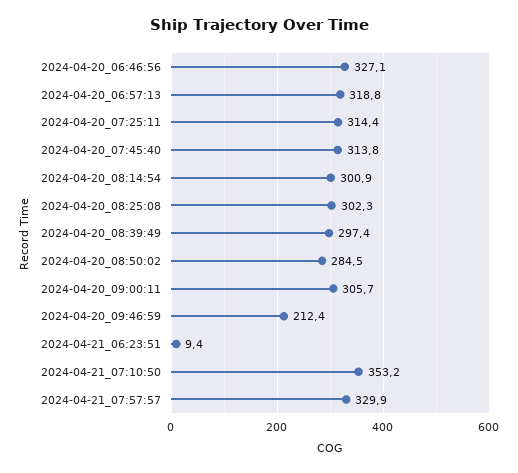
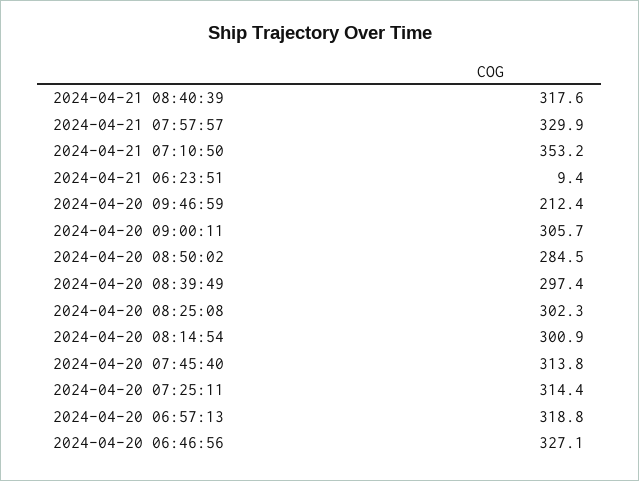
2024-04-21 08:40:39: none -> 317.6

